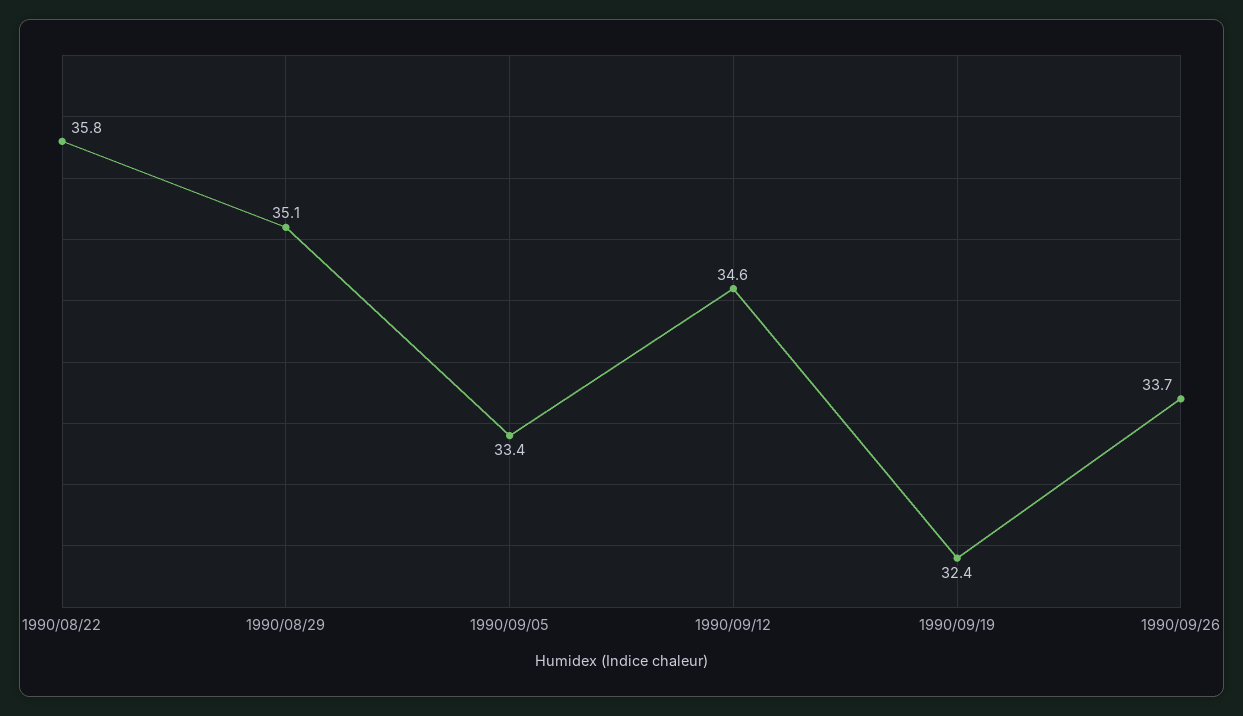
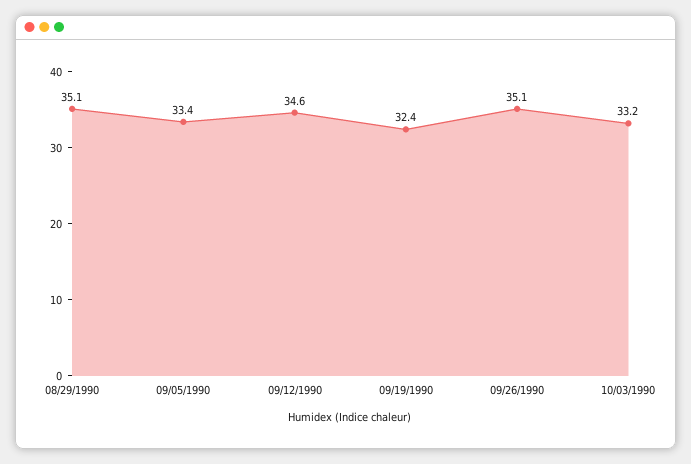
1990/08/22: 35.8 -> none
1990/09/26: 33.7 -> 35.1
10/03/1990: none -> 33.2

